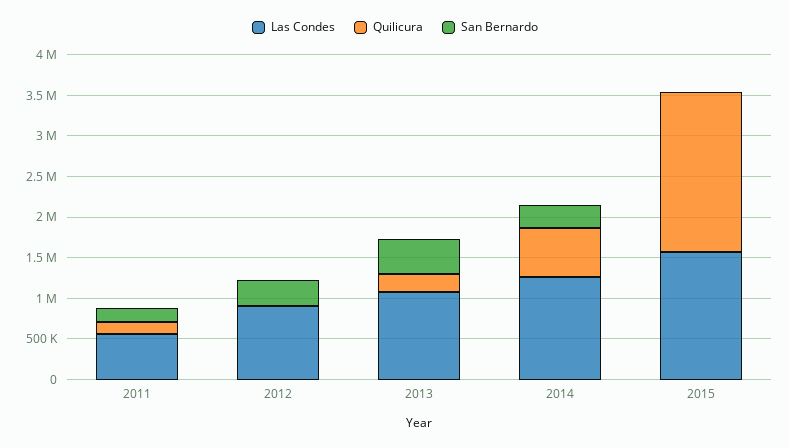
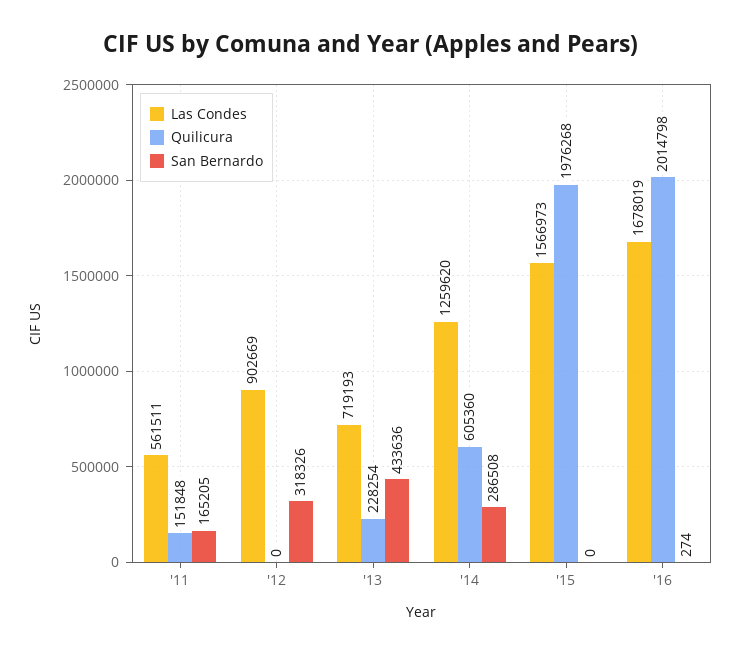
Las Condes, 2013: 1100000 -> 719193
Las Condes, '16: none -> 1678019
Quilicura, '16: none -> 2014798
San Bernardo, '16: none -> 274

